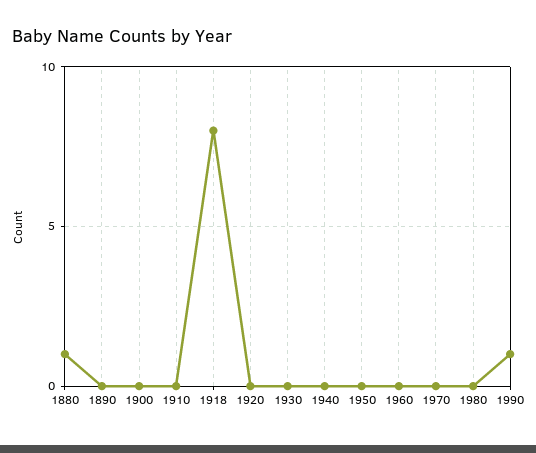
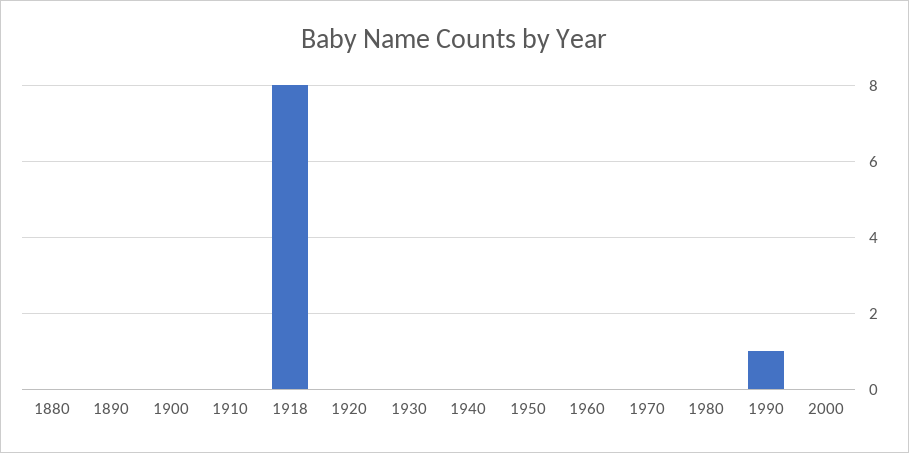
1880: 1 -> 0
2000: none -> 0

